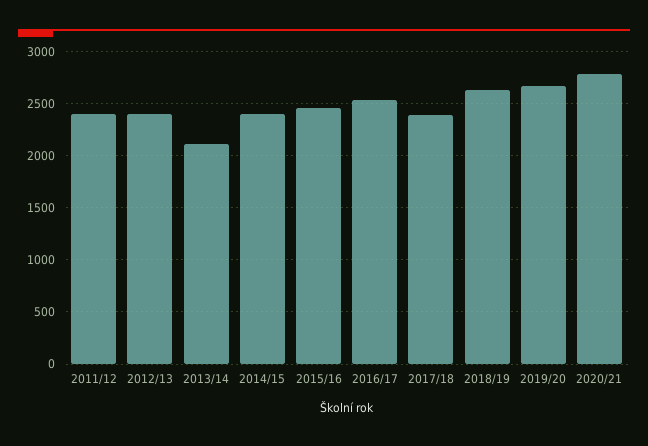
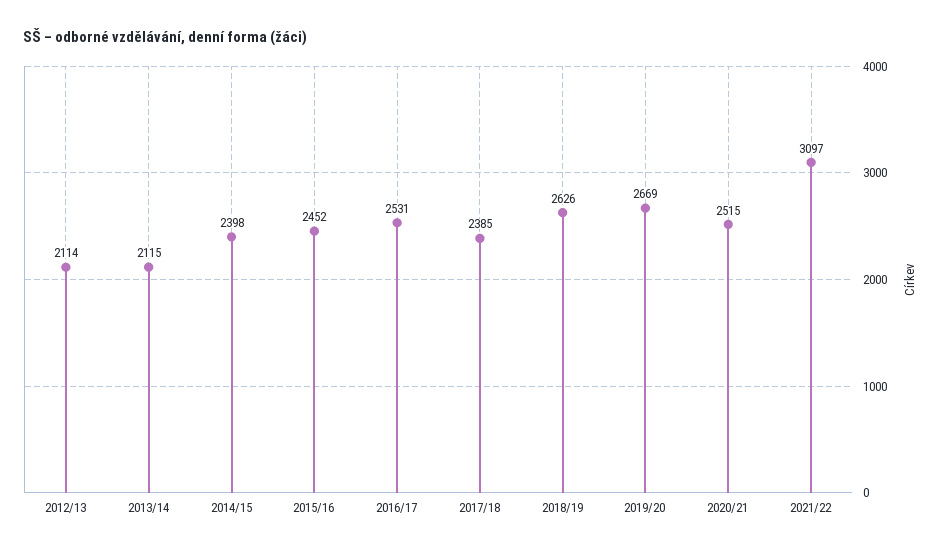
2011/12: 2400 -> none
2012/13: 2400 -> 2114
2020/21: 2800 -> 2515
2021/22: none -> 3097

